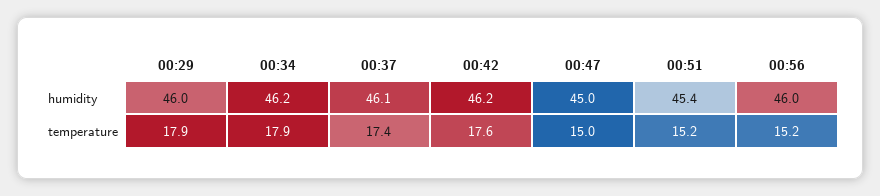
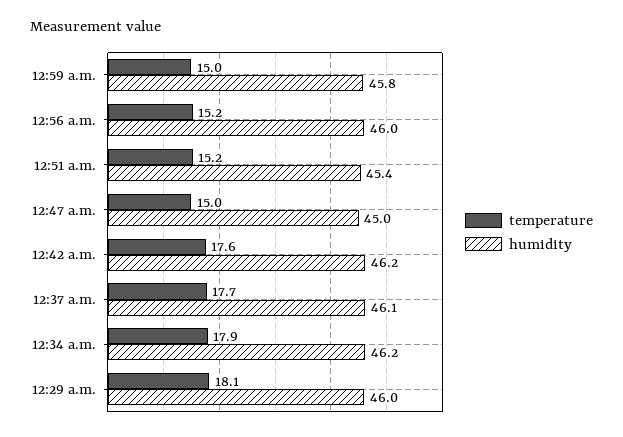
temperature, 00:29: 17.9 -> 18.1
temperature, 00:37: 17.4 -> 17.7
temperature, 12:59 a.m.: none -> 15
humidity, 12:59 a.m.: none -> 45.8

